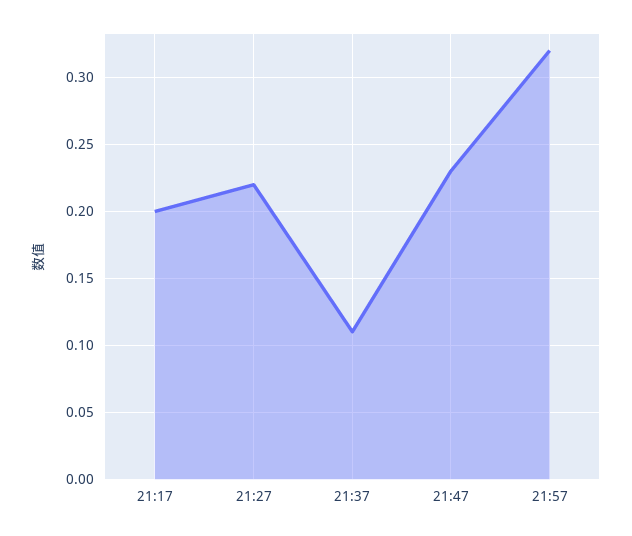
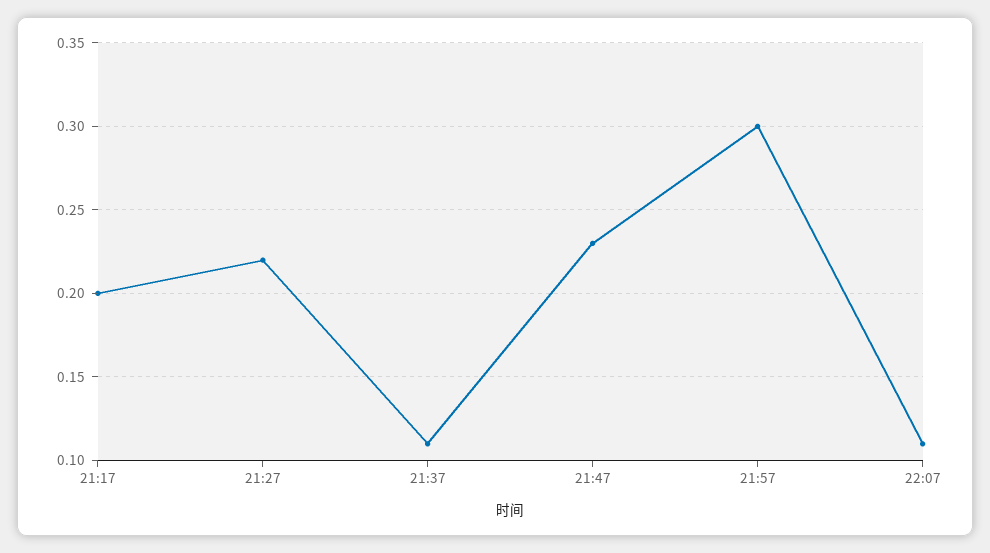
21:57: 0.32 -> 0.3
22:07: none -> 0.11

